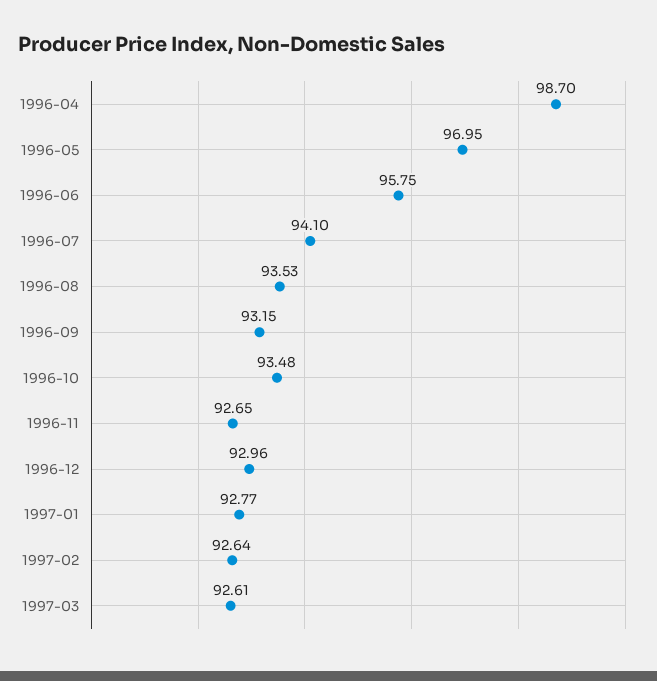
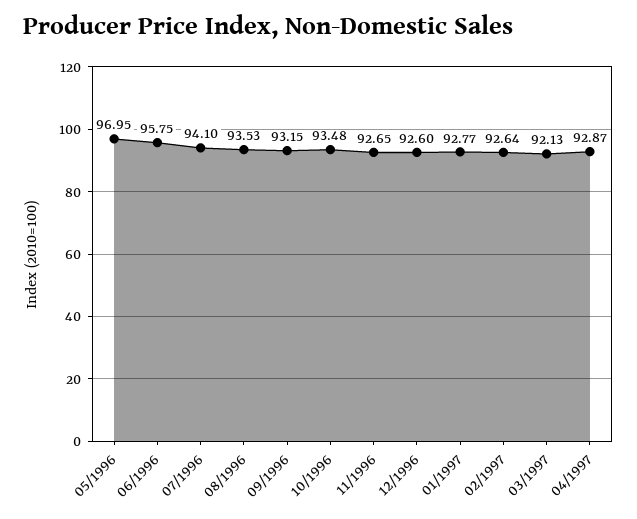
1996-04: 98.7 -> none
1996-12: 92.96 -> 92.6
1997-03: 92.61 -> 92.13
04/1997: none -> 92.87

